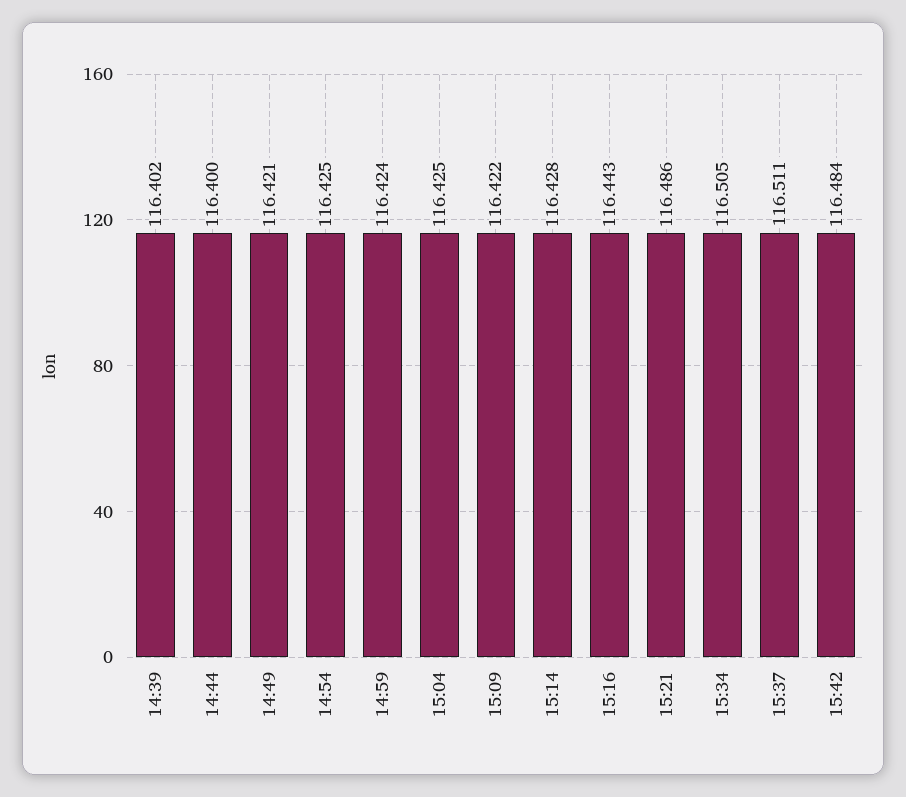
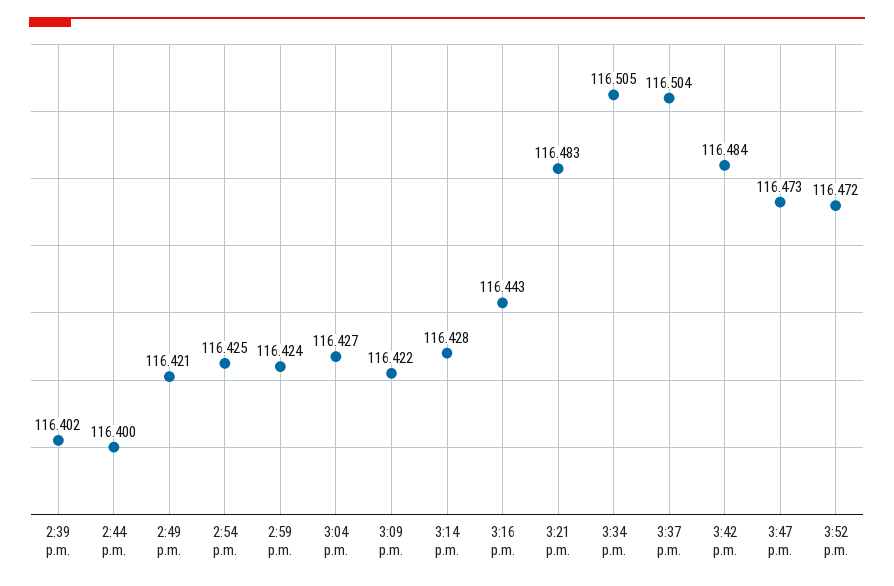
15:04: 116.425 -> 116.427
15:21: 116.486 -> 116.483
15:37: 116.511 -> 116.504
3:47 p.m.: none -> 116.473
3:52 p.m.: none -> 116.472

